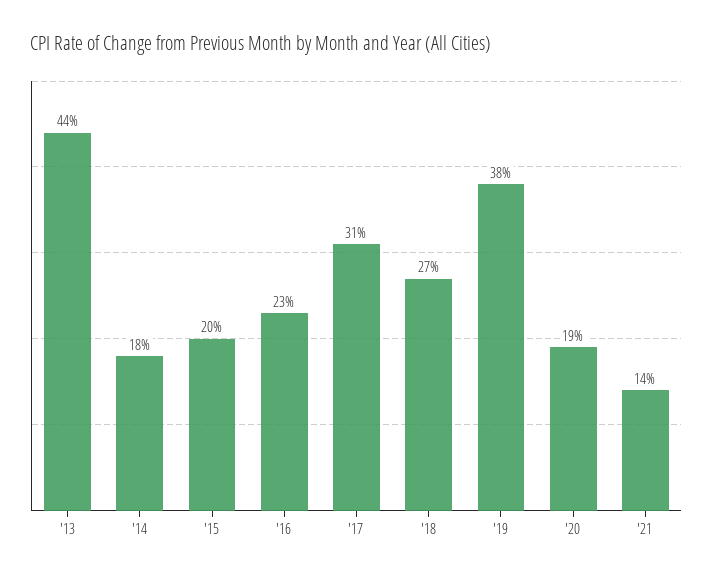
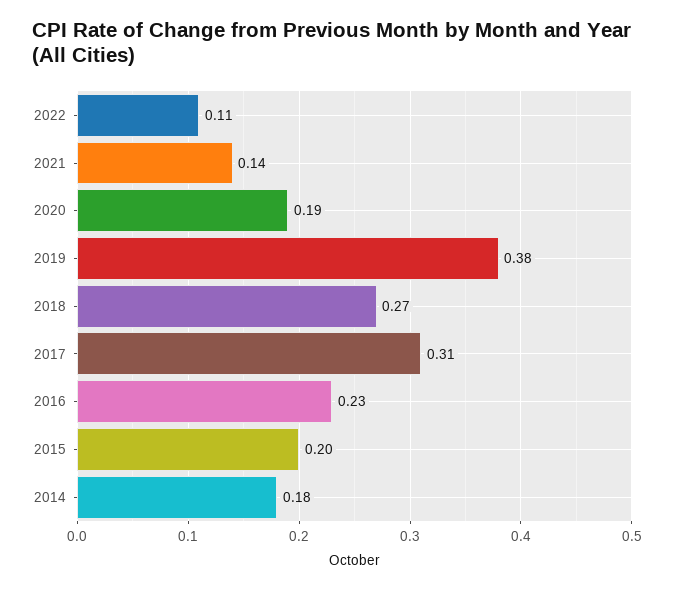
'13: 0.44 -> none
2022: none -> 0.11

